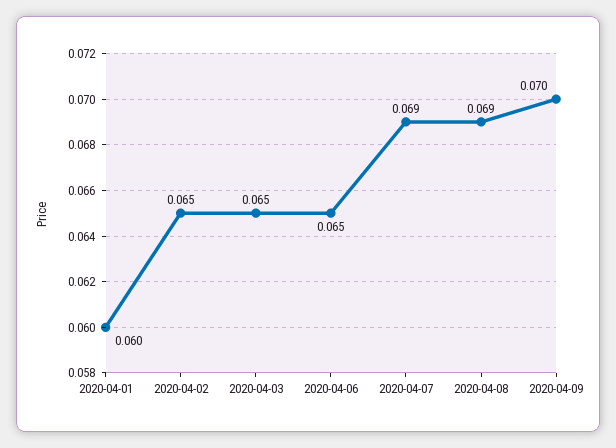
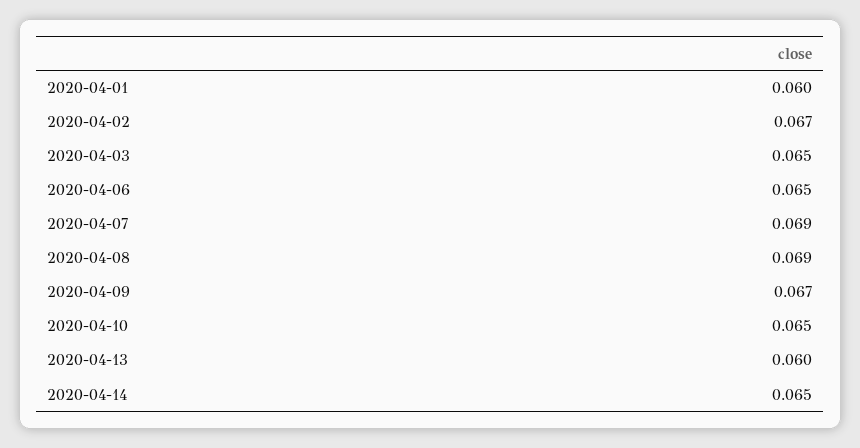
2020-04-02: 0.065 -> 0.067
2020-04-09: 0.07 -> 0.067
2020-04-10: none -> 0.065
2020-04-13: none -> 0.06
2020-04-14: none -> 0.065

